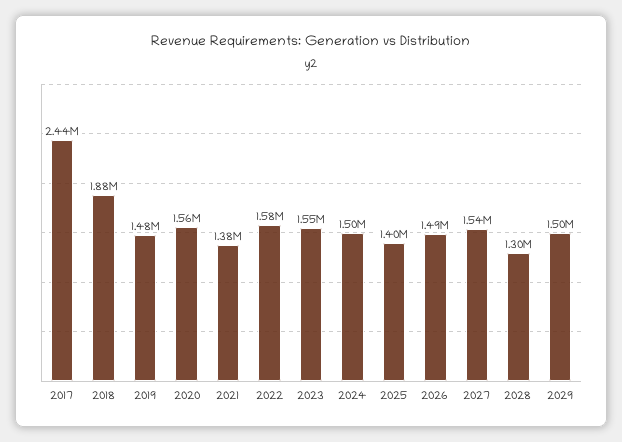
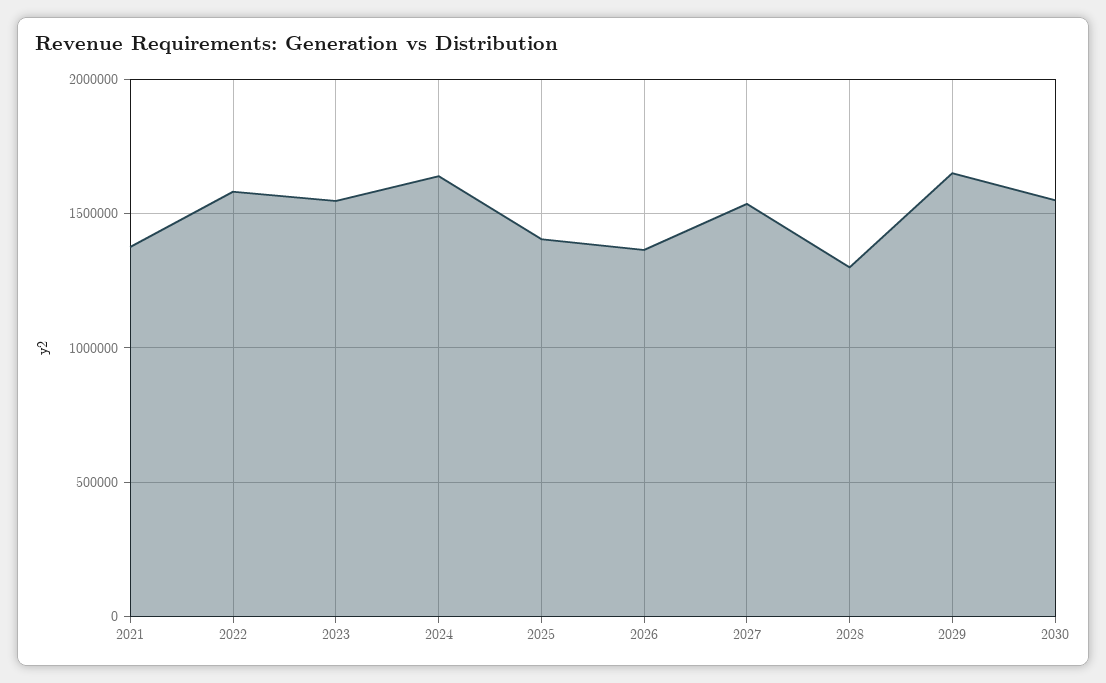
2017: 2440000 -> none
2018: 1880000 -> none
2019: 1480000 -> none
2020: 1560000 -> none
2024: 1500000 -> 1650000
2026: 1490000 -> 1350000
2029: 1500000 -> 1650000
2030: none -> 1550000

